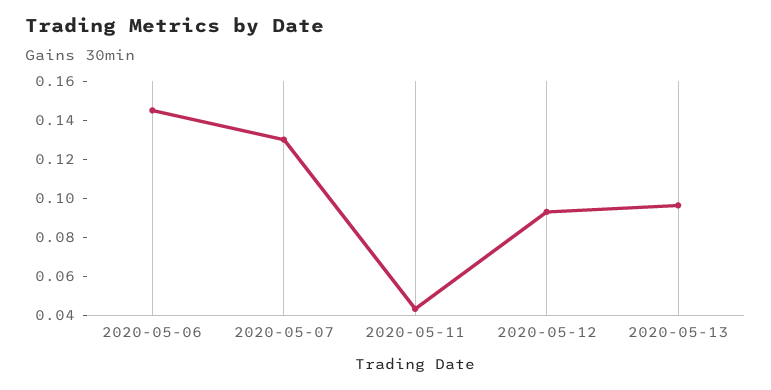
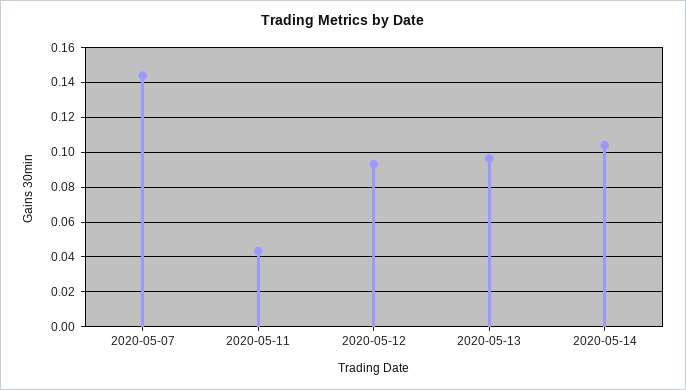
2020-05-06: 0.145 -> none
2020-05-07: 0.13 -> 0.145
2020-05-14: none -> 0.105

